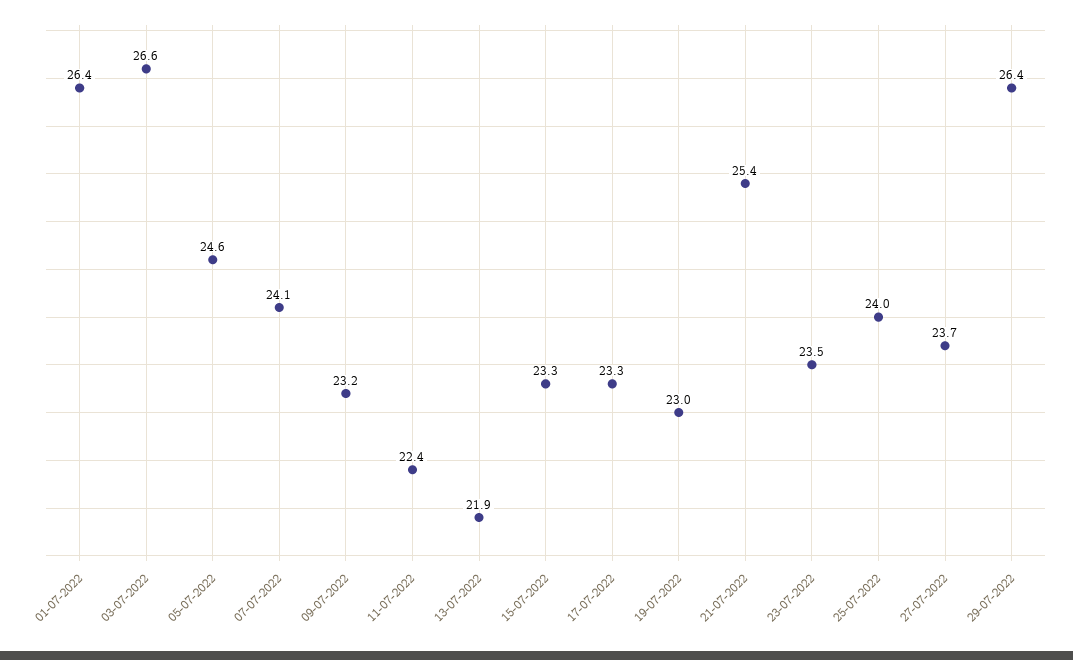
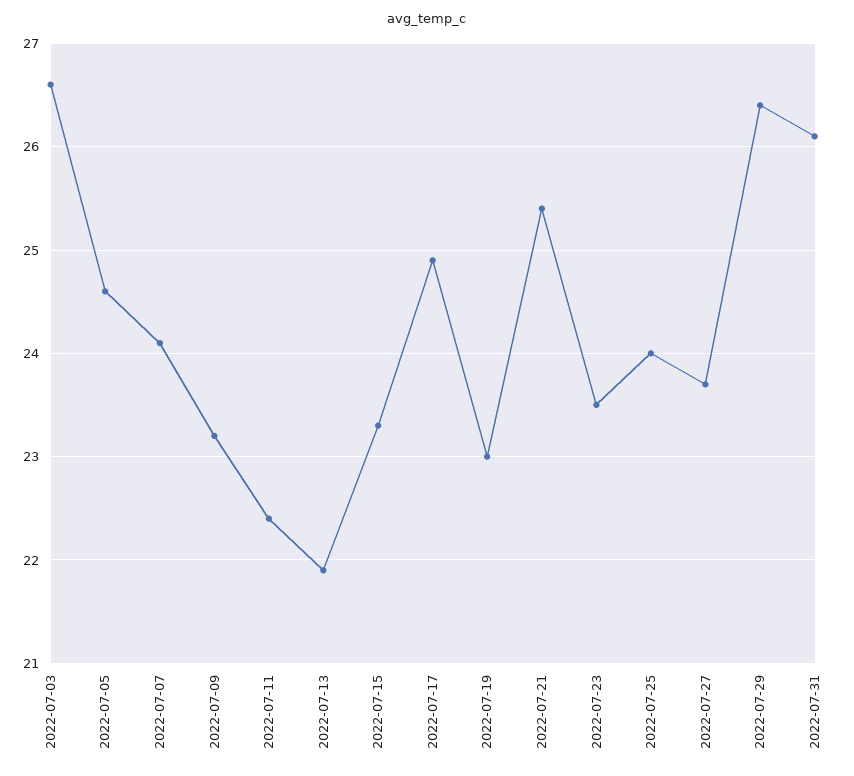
01-07-2022: 26.4 -> none
17-07-2022: 23.3 -> 24.9
2022-07-31: none -> 26.1

